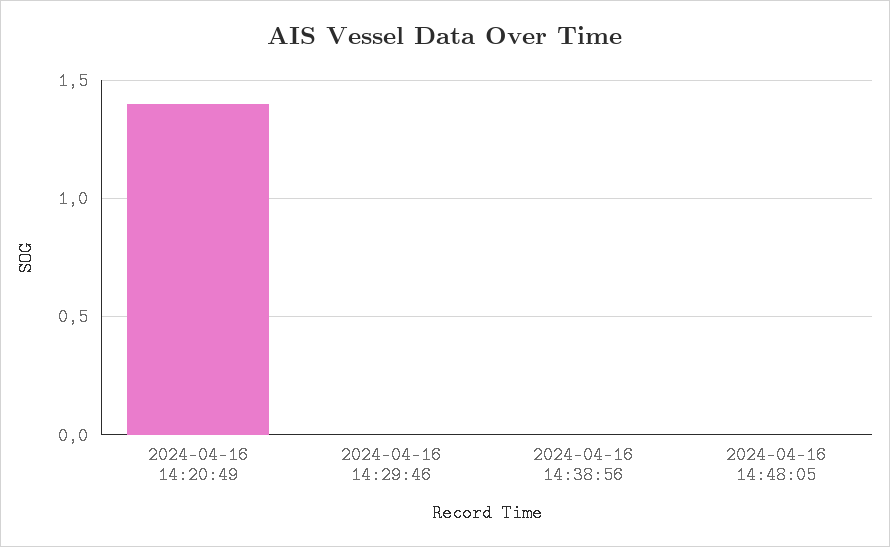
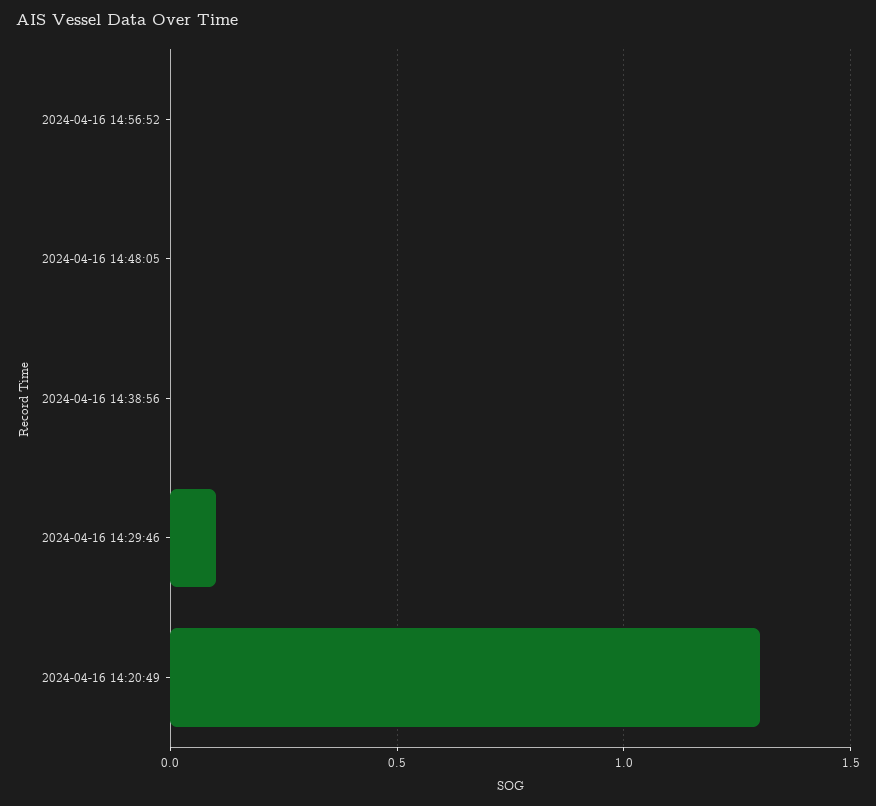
2024-04-16 14:20:49: 1.4 -> 1.3
2024-04-16 14:29:46: 0 -> 0.1
2024-04-16 14:56:52: none -> 0

